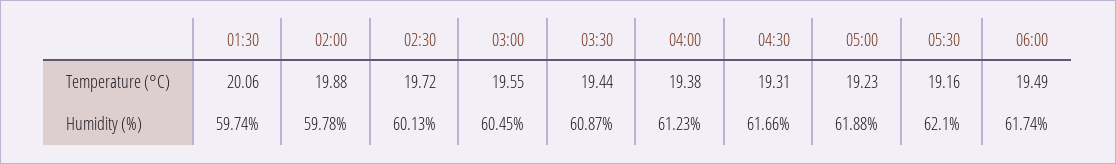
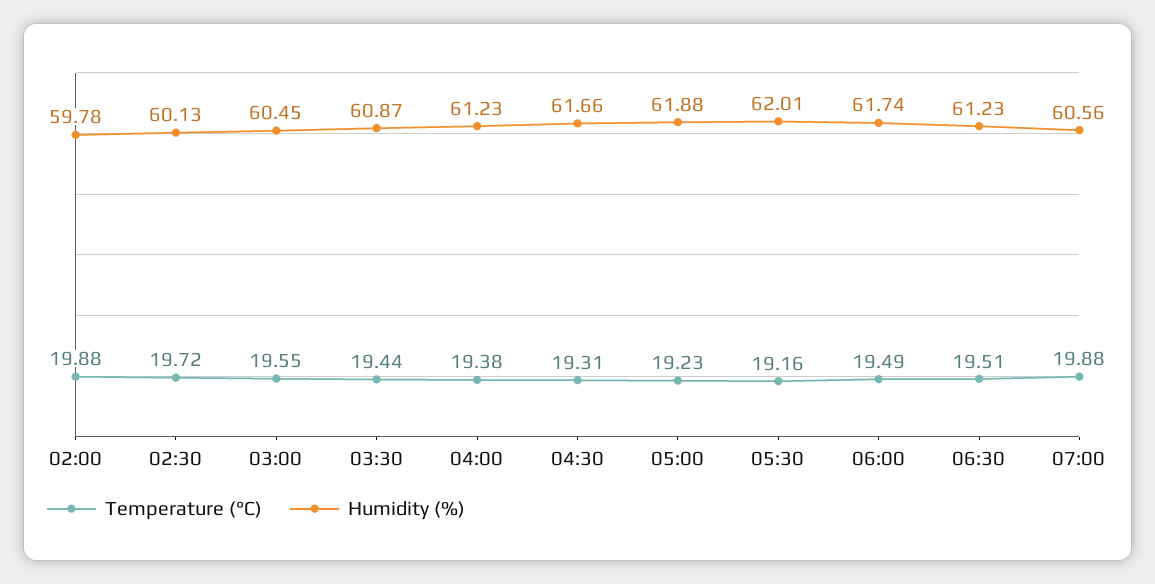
Temperature (°C), 01:30: 20.06 -> none
Humidity (%), 01:30: 59.74 -> none
Humidity (%), 05:30: 62.1 -> 62.01
Temperature (°C), 06:30: none -> 19.51
Humidity (%), 06:30: none -> 61.23
Temperature (°C), 07:00: none -> 19.88
Humidity (%), 07:00: none -> 60.56

